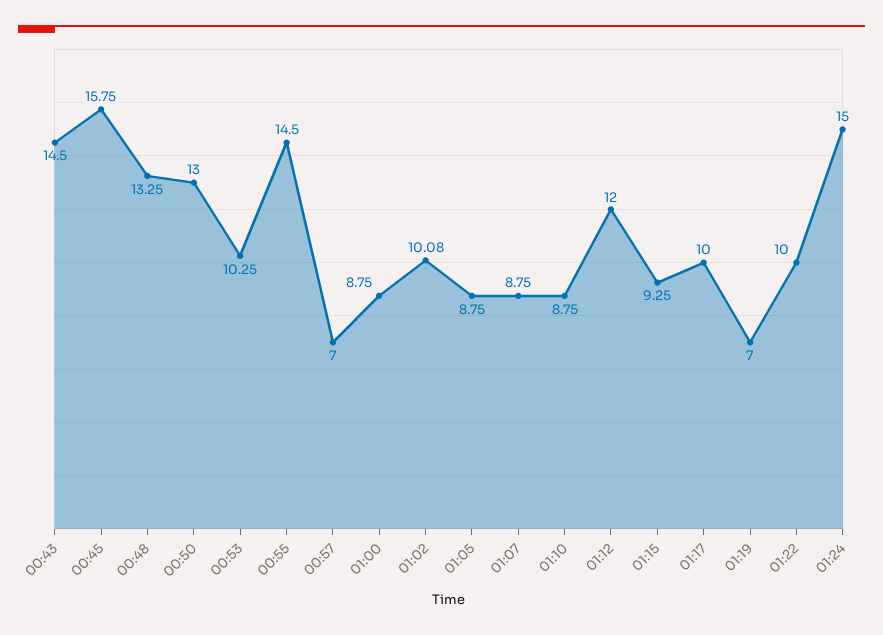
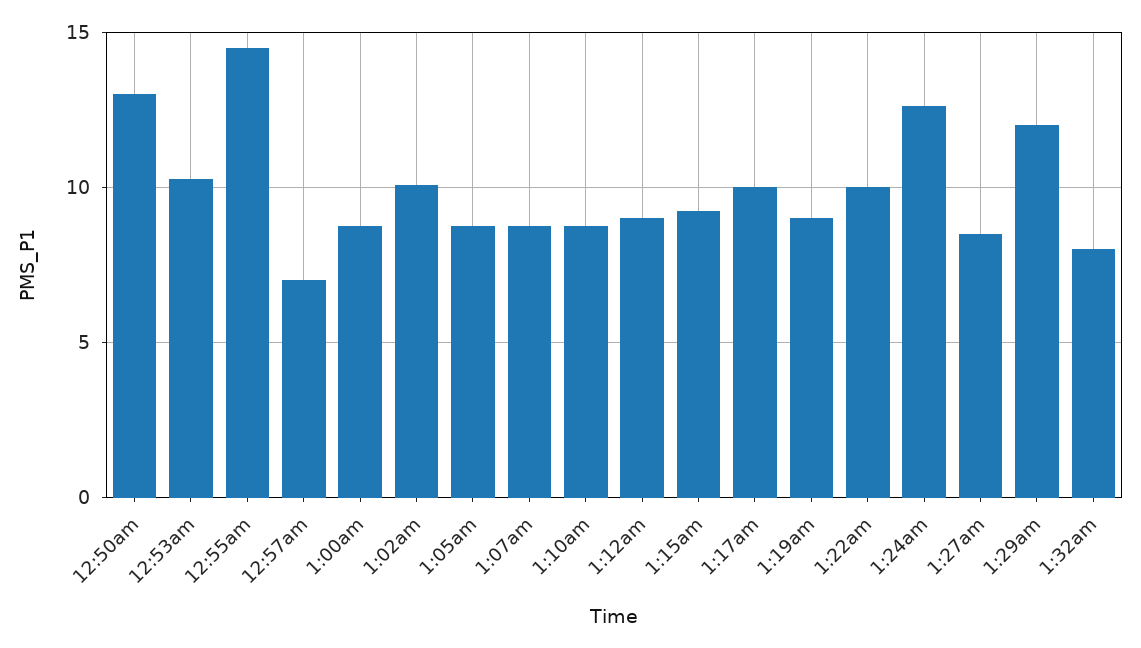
00:43: 14.5 -> none
00:45: 15.75 -> none
00:48: 13.25 -> none
01:12: 12 -> 9
01:19: 7 -> 9
01:24: 15 -> 12.5
1:27am: none -> 8.5
1:29am: none -> 12
1:32am: none -> 8

